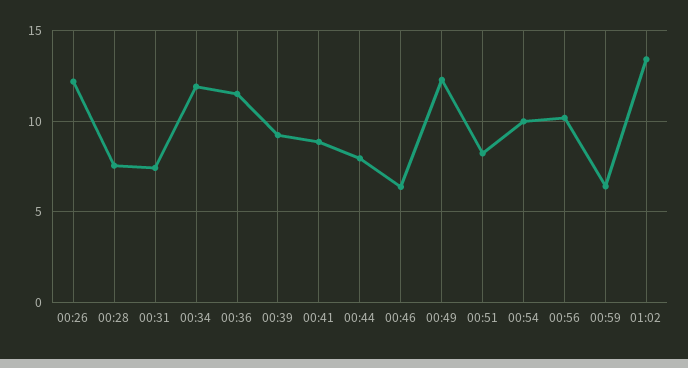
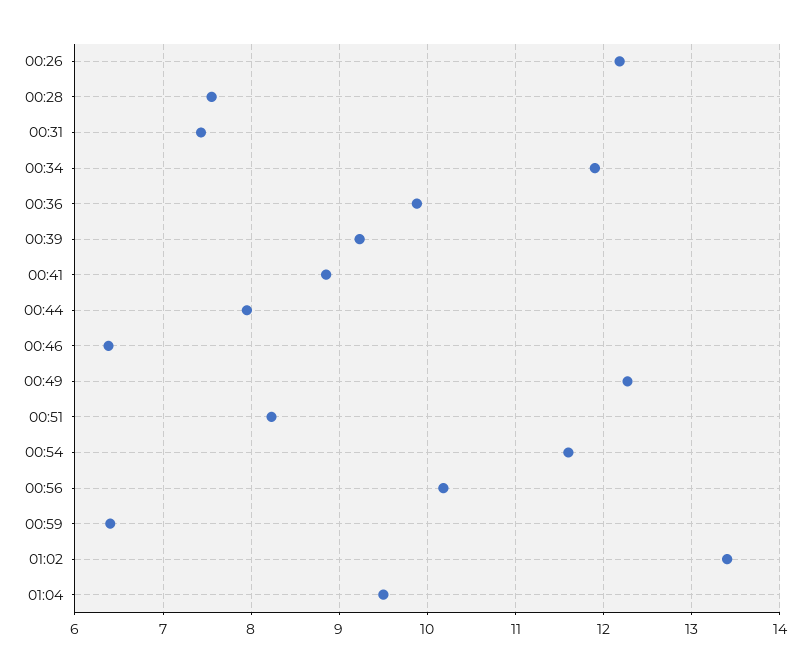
00:36: 11.5 -> 9.9
00:54: 10 -> 11.6
01:04: none -> 9.5

